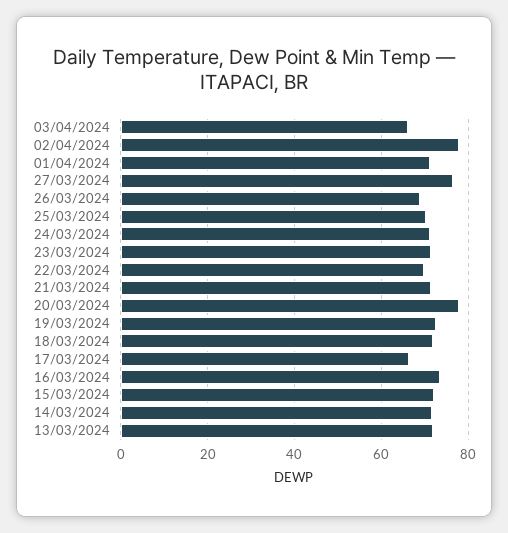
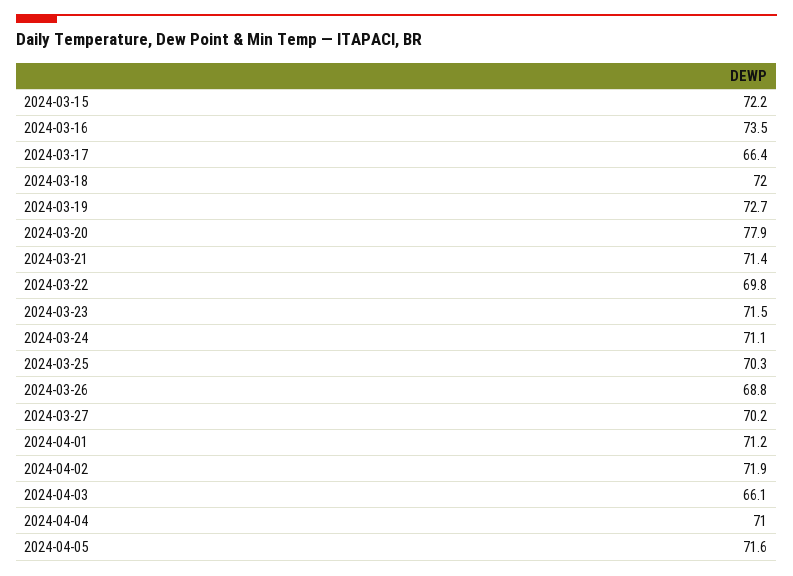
02/04/2024: 78 -> 71.9
27/03/2024: 76 -> 70.2
14/03/2024: 72 -> none
13/03/2024: 72 -> none
2024-04-04: none -> 71
2024-04-05: none -> 71.6

